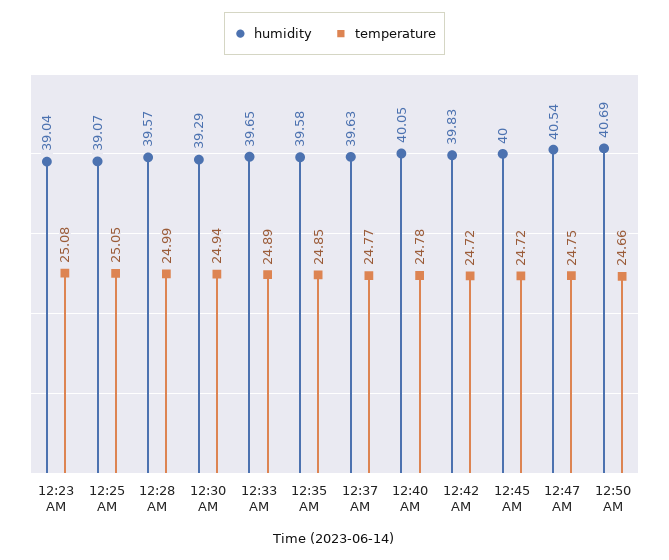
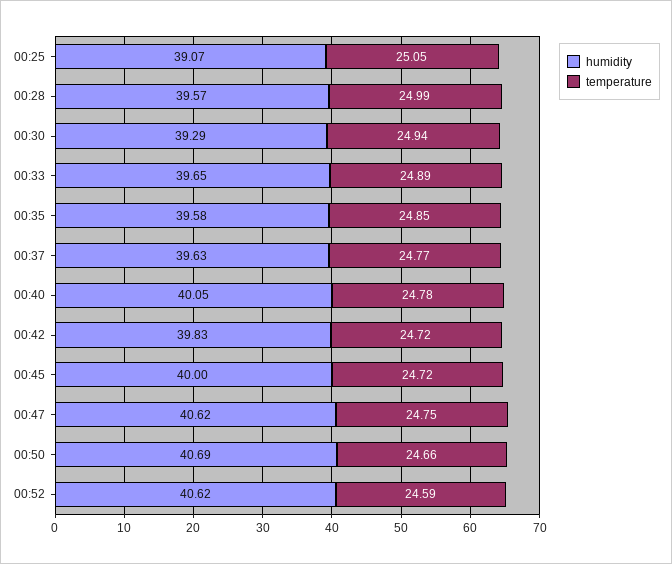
humidity, 12:23 AM: 39.04 -> none
temperature, 12:23 AM: 25.08 -> none
humidity, 12:47 AM: 40.54 -> 40.62
humidity, 00:52: none -> 40.62
temperature, 00:52: none -> 24.59

